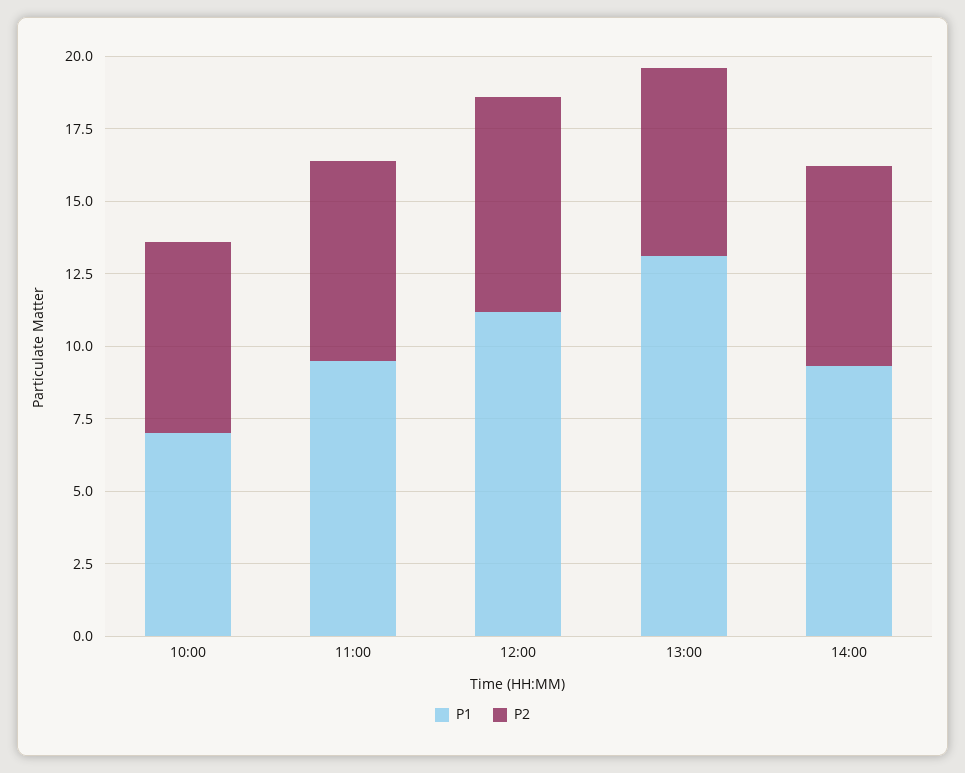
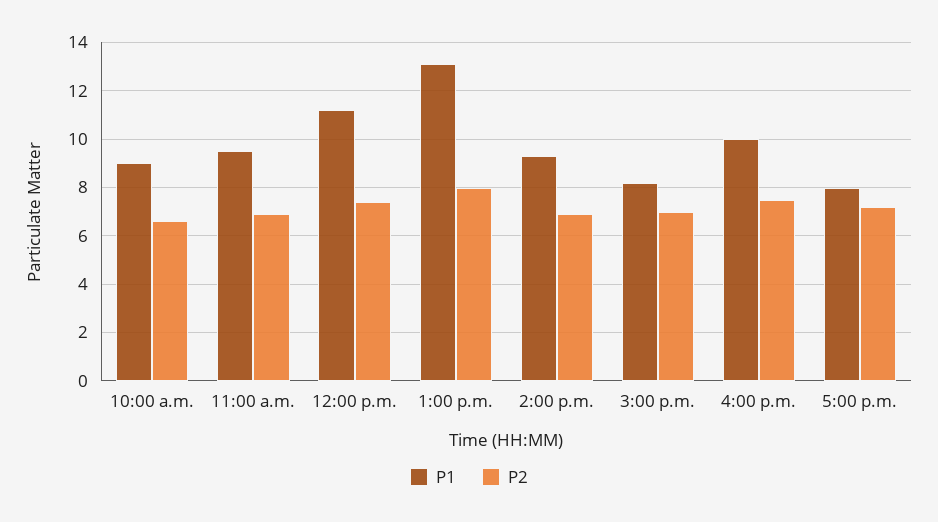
P1, 10:00: 7 -> 9
P2, 13:00: 6.5 -> 8
P1, 3:00 p.m.: none -> 8.25
P2, 3:00 p.m.: none -> 7
P1, 4:00 p.m.: none -> 10
P2, 4:00 p.m.: none -> 7.5
P1, 5:00 p.m.: none -> 8
P2, 5:00 p.m.: none -> 7.25

